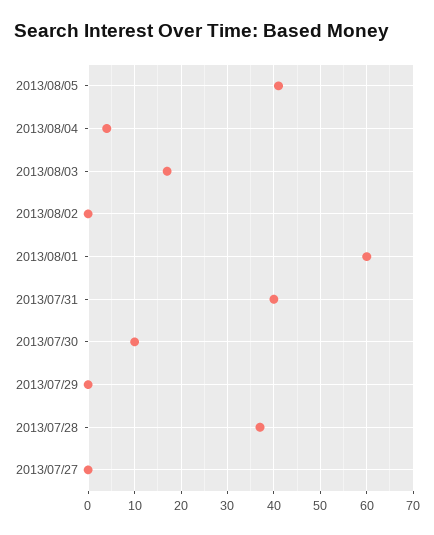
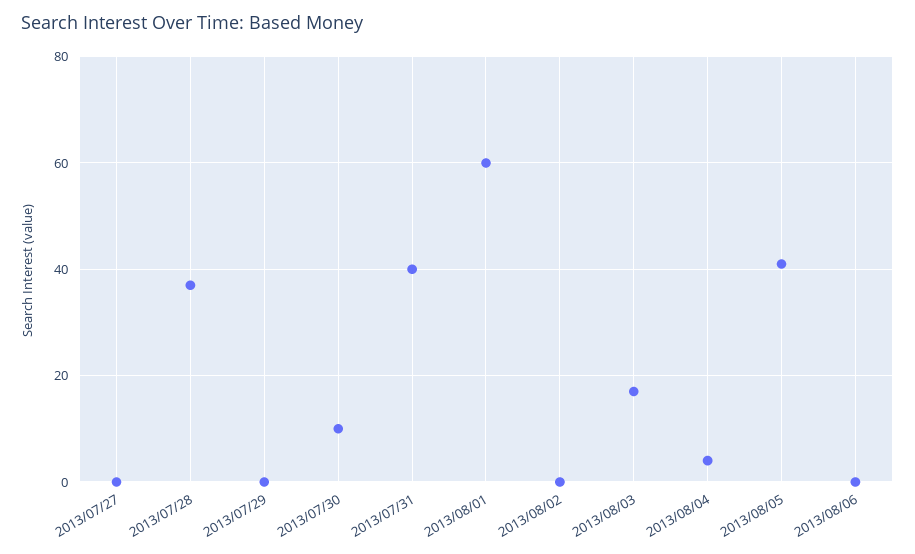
2013/08/06: none -> 0

